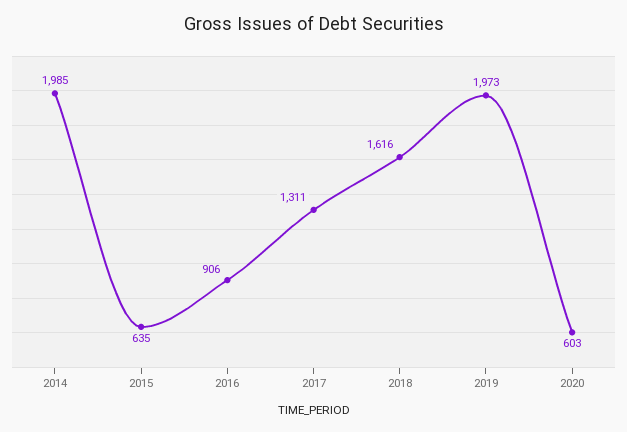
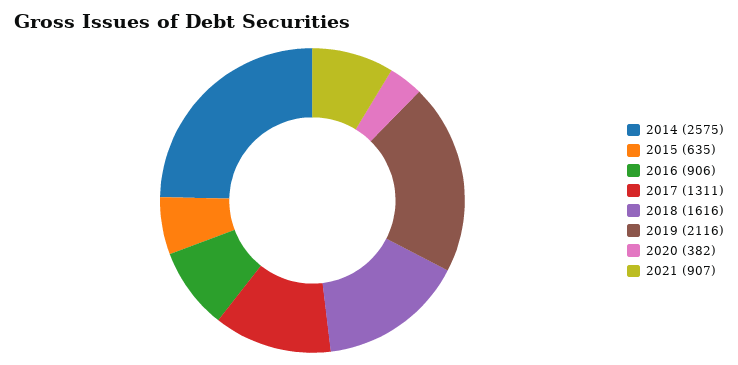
2014: 1985 -> 2575
2019: 1973 -> 2116
2020: 603 -> 382
2021: none -> 907

